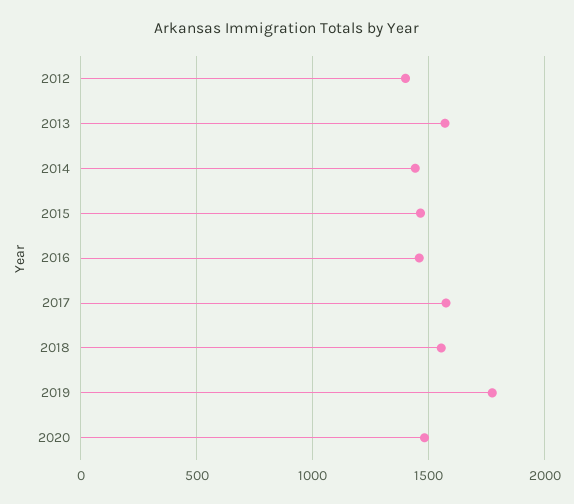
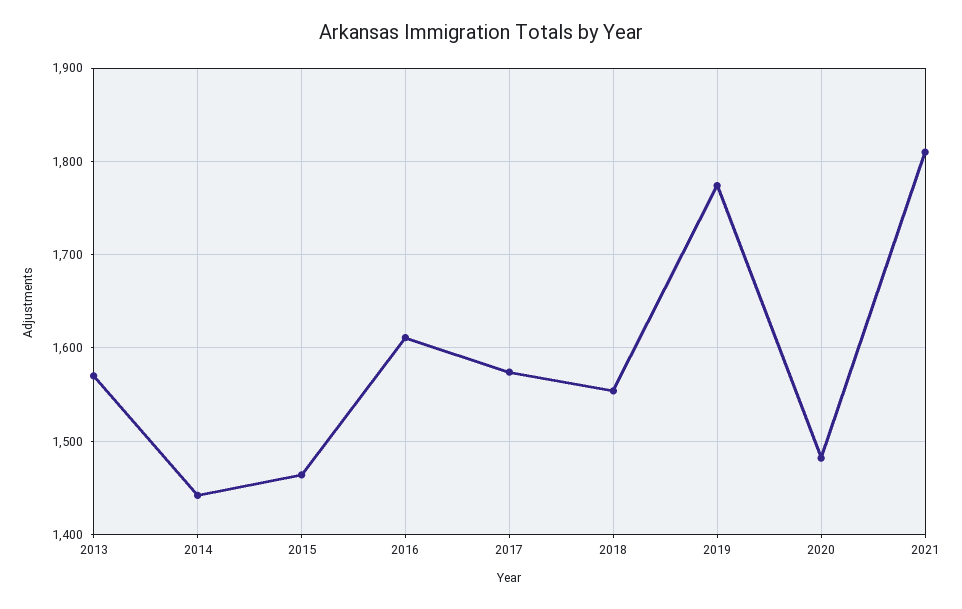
2012: 1400 -> none
2016: 1450 -> 1610
2021: none -> 1810

